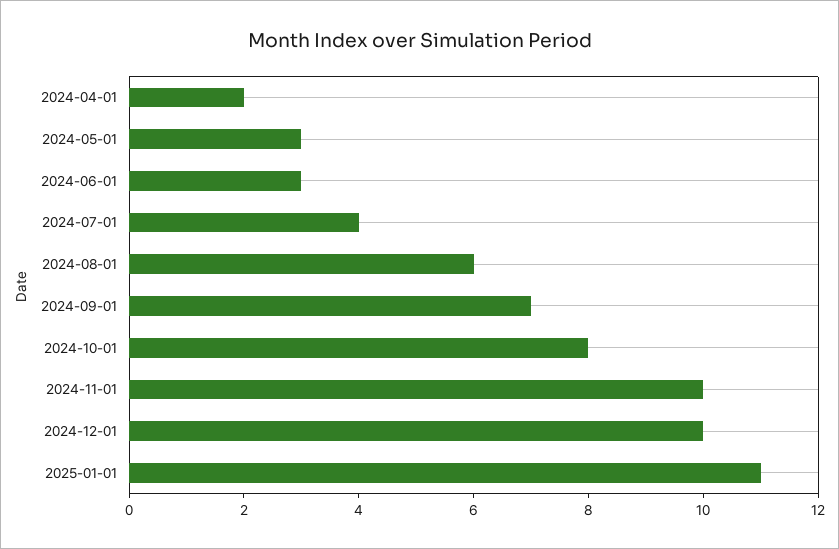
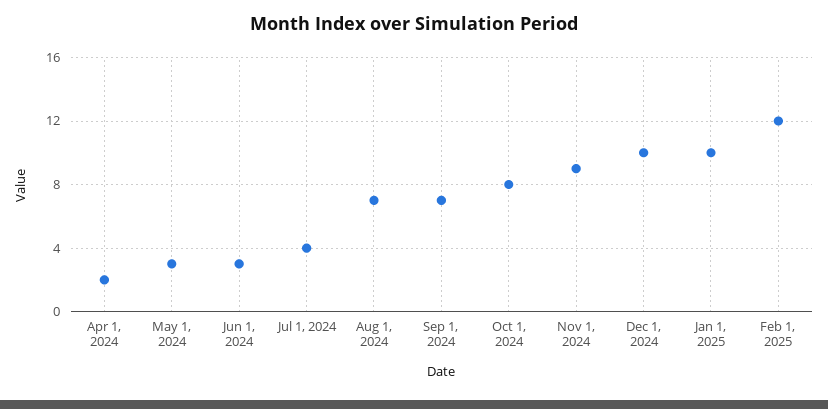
2024-08-01: 6 -> 7
2024-11-01: 10 -> 9
2025-01-01: 11 -> 10
Feb 1, 2025: none -> 12

